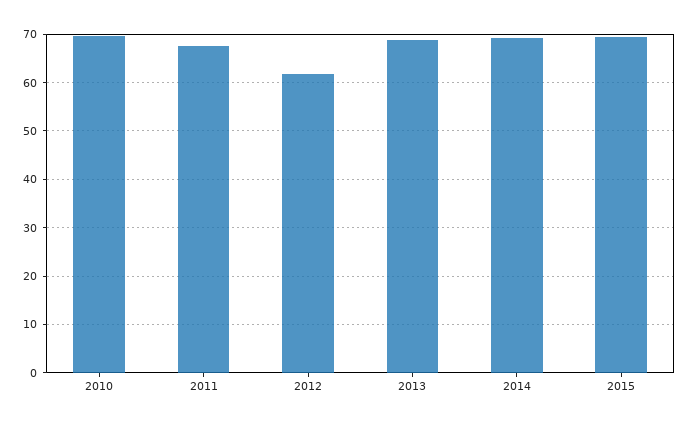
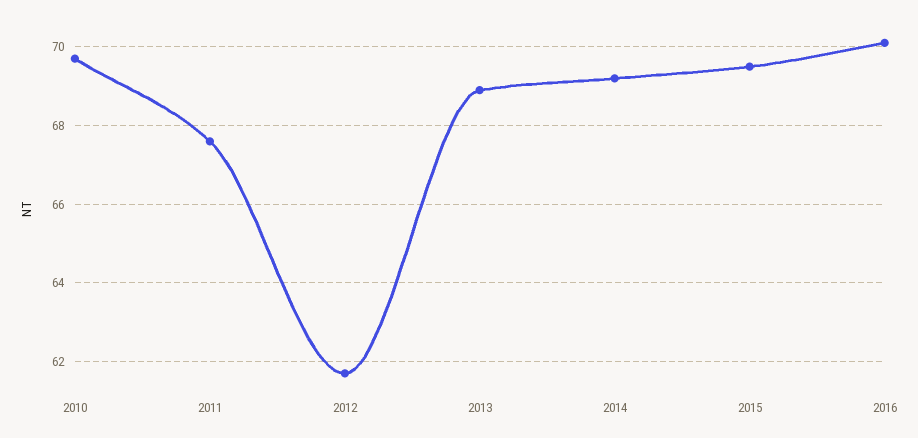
2016: none -> 70

